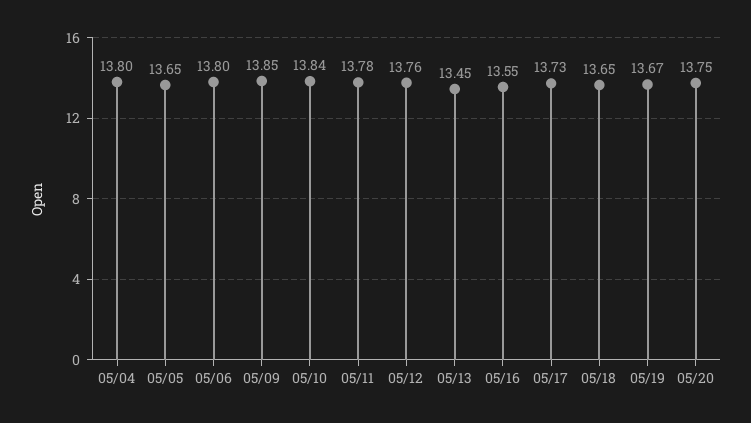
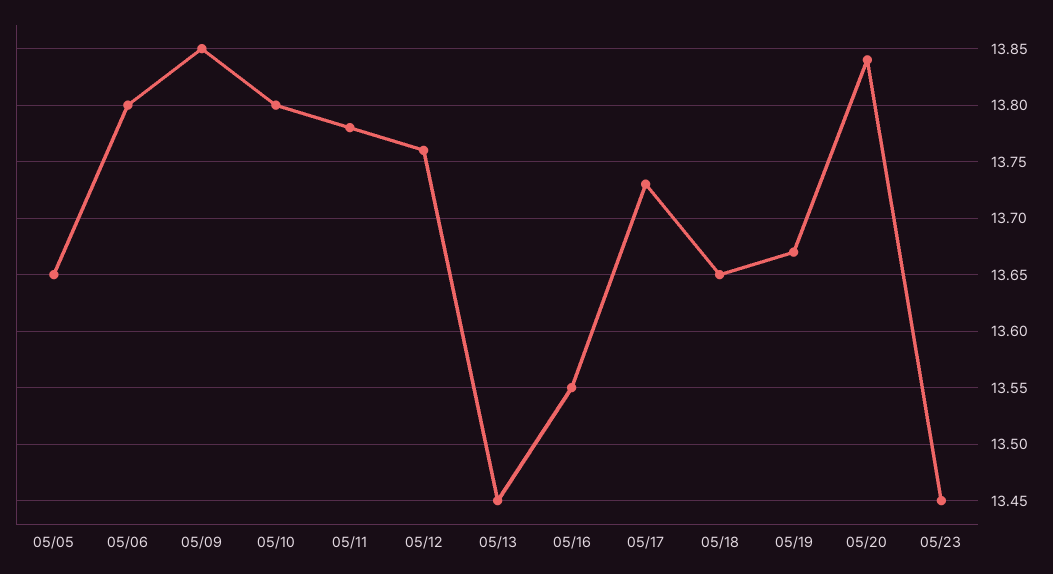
05/04: 13.8 -> none
05/10: 13.84 -> 13.8
05/20: 13.75 -> 13.84
05/23: none -> 13.45

